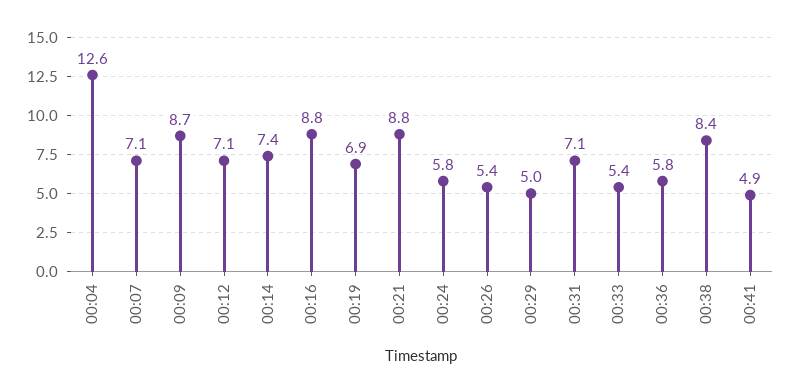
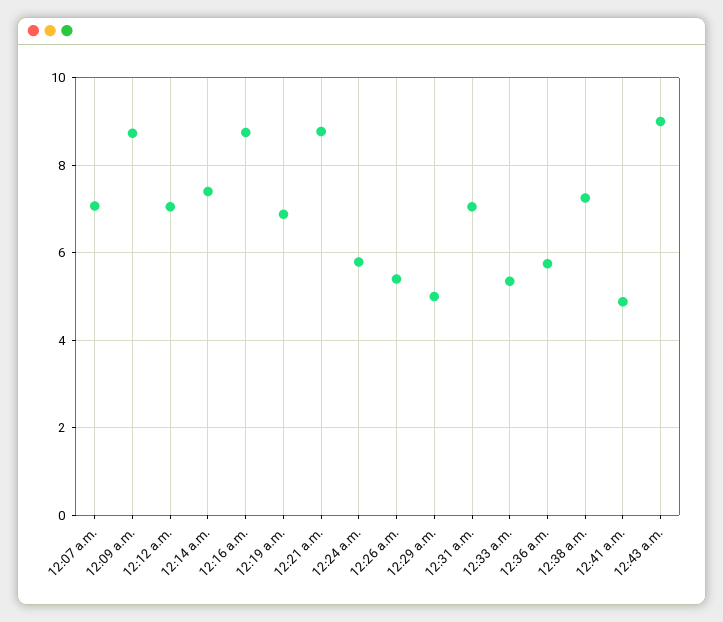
00:04: 12.6 -> none
00:38: 8.4 -> 7.2
12:43 a.m.: none -> 9

